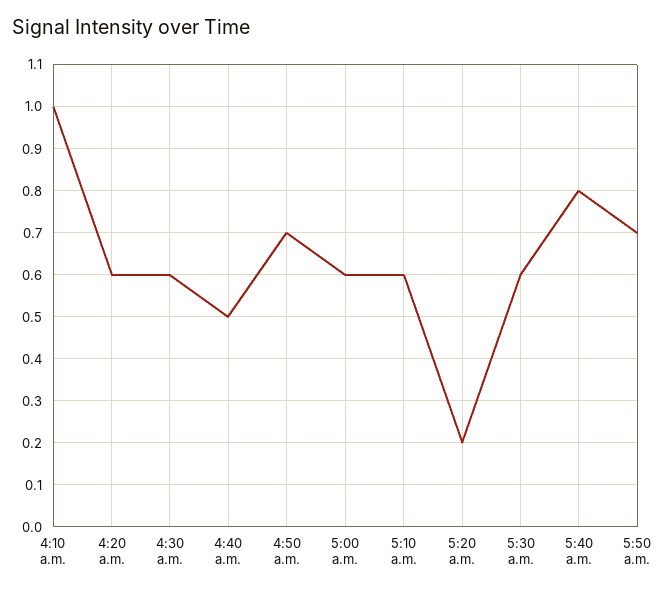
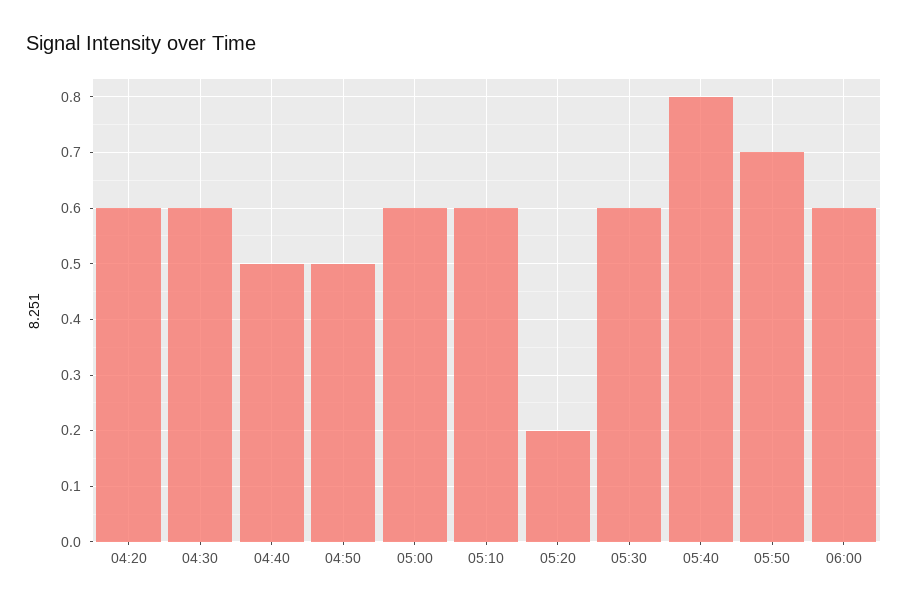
4:10 a.m.: 1 -> none
4:50 a.m.: 0.7 -> 0.5
06:00: none -> 0.6

